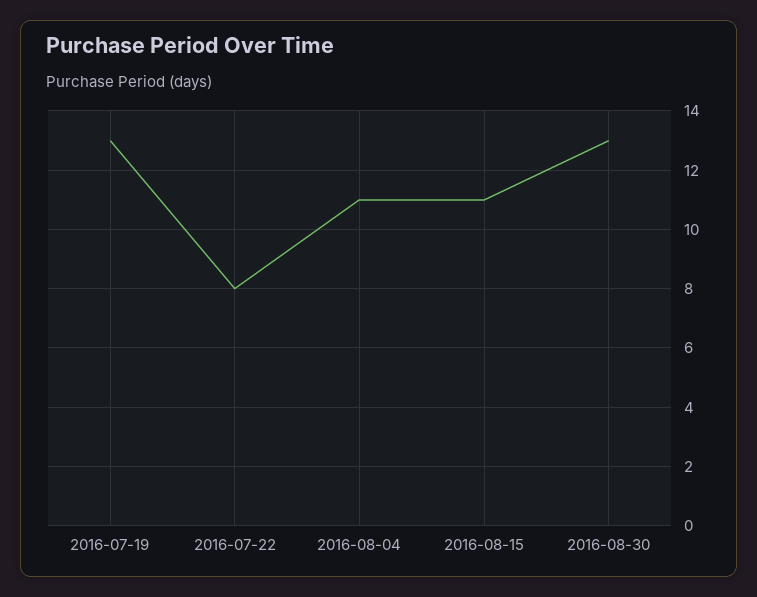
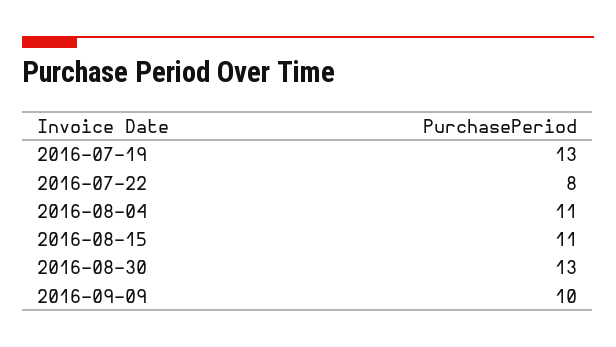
2016-09-09: none -> 10

